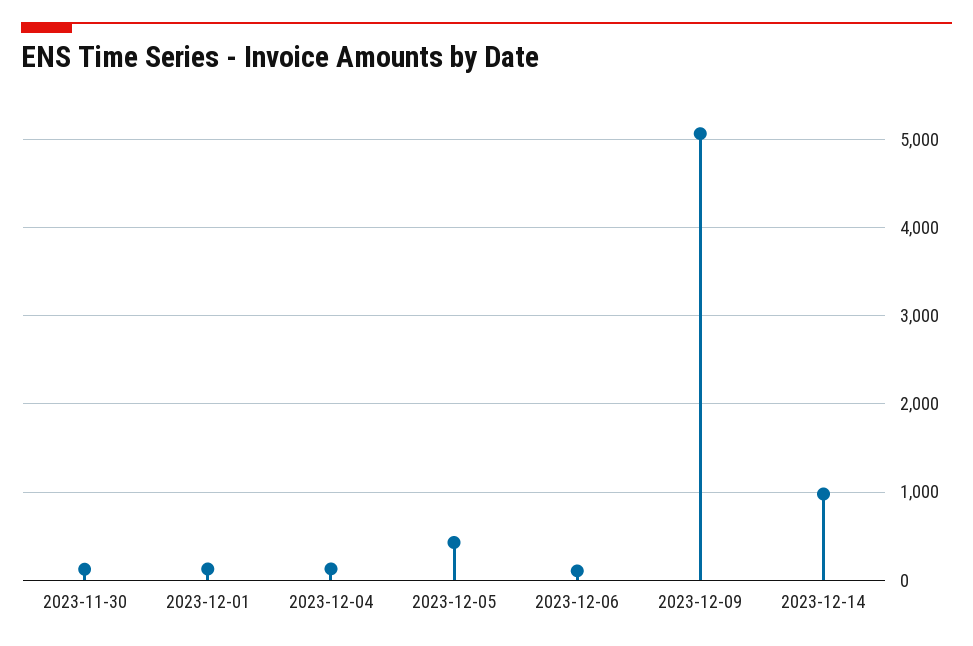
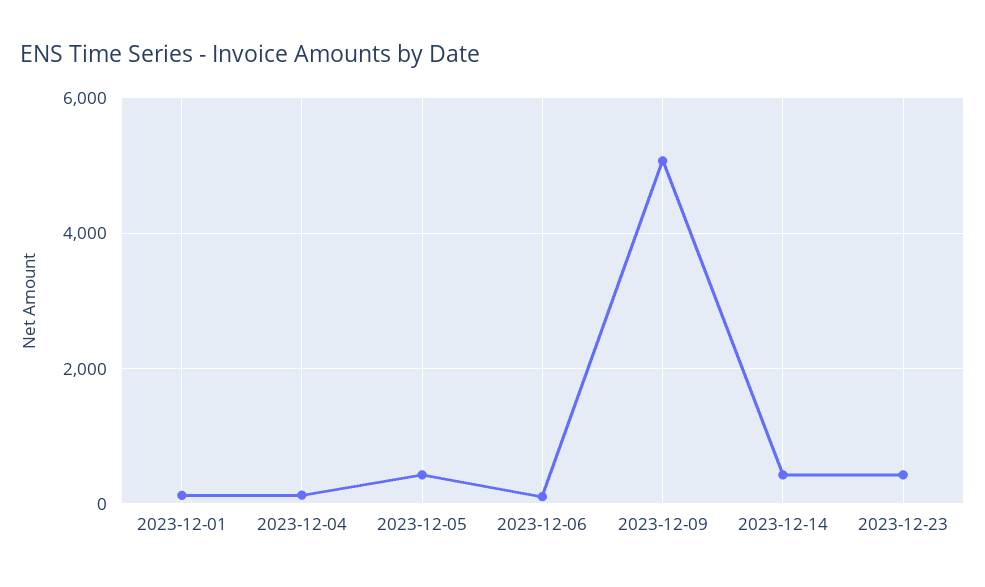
2023-11-30: 100 -> none
2023-12-14: 1000 -> 400
2023-12-23: none -> 400

